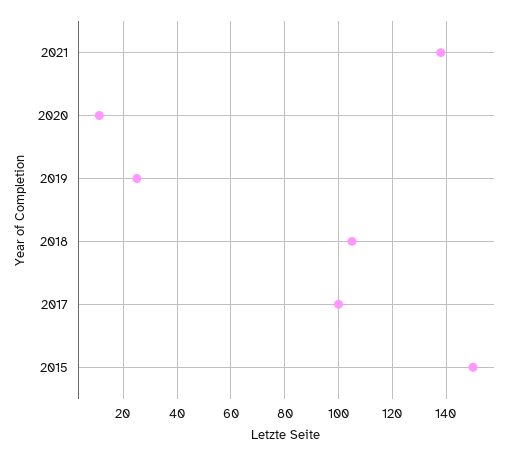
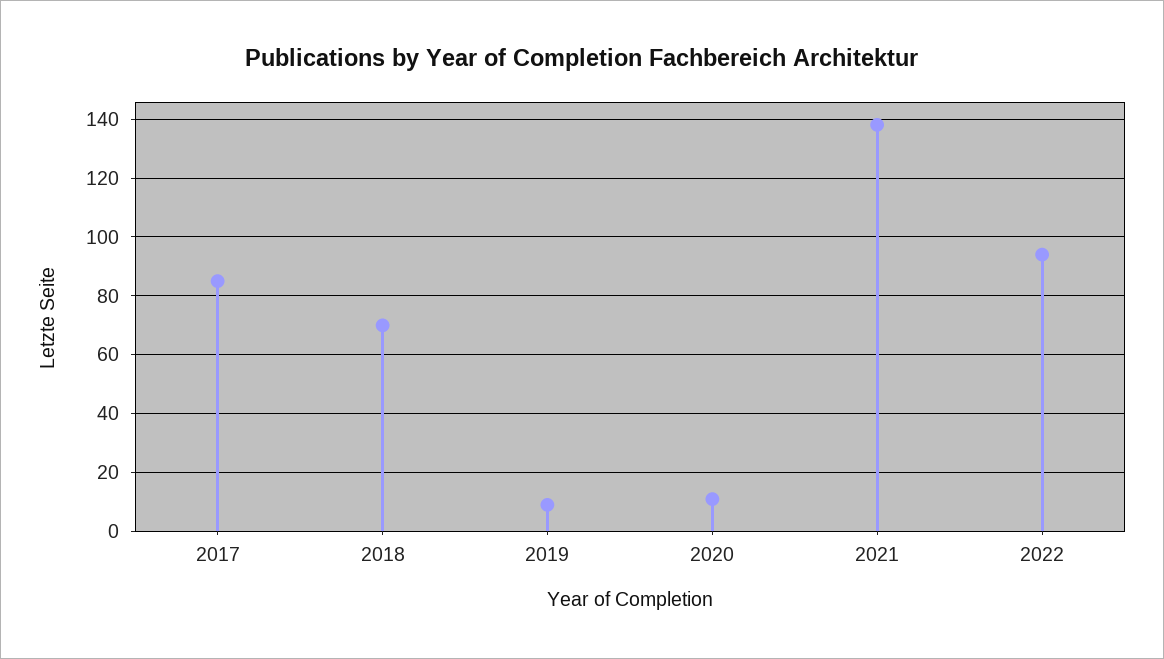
2019: 25 -> 10
2018: 105 -> 70
2017: 100 -> 85
2015: 150 -> none
2022: none -> 95

